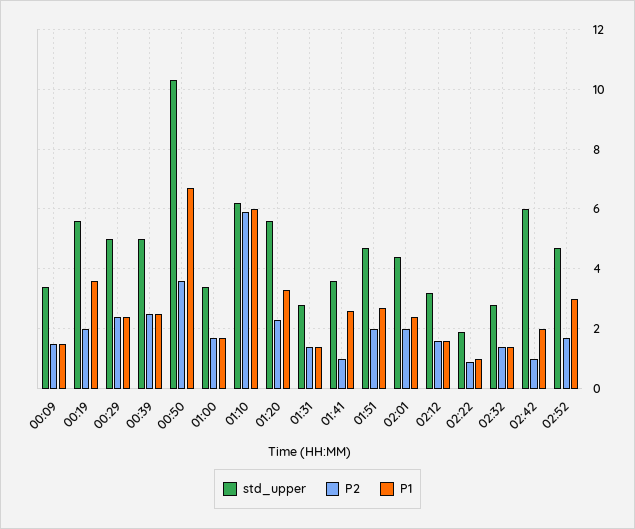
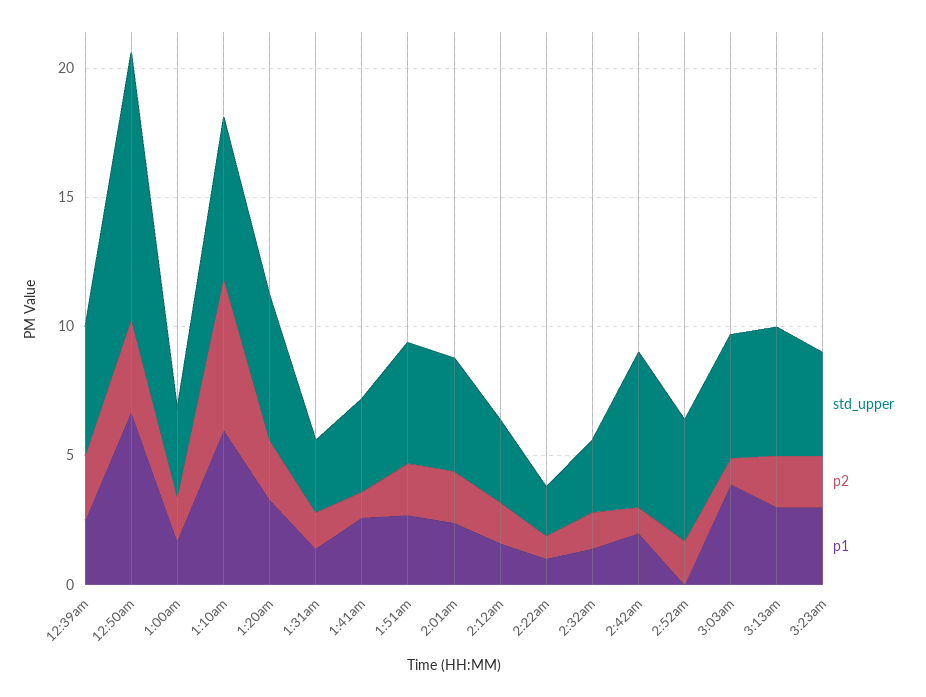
std_upper, 00:09: 3.5 -> none
P2, 00:09: 1.5 -> none
P1, 00:09: 1.5 -> none
std_upper, 00:19: 5.5 -> none
P2, 00:19: 2 -> none
P1, 00:19: 3.5 -> none
std_upper, 00:29: 5 -> none
P2, 00:29: 2.5 -> none
P1, 00:29: 2.5 -> none
P1, 02:52: 3 -> 0
std_upper, 3:03am: none -> 5
P2, 3:03am: none -> 1
P1, 3:03am: none -> 4
std_upper, 3:13am: none -> 5
P2, 3:13am: none -> 2
P1, 3:13am: none -> 3
std_upper, 3:23am: none -> 4
P2, 3:23am: none -> 2
P1, 3:23am: none -> 3

